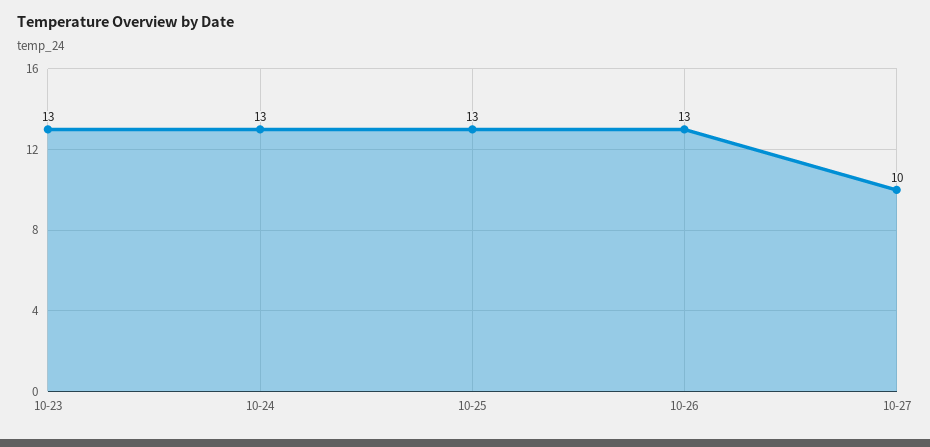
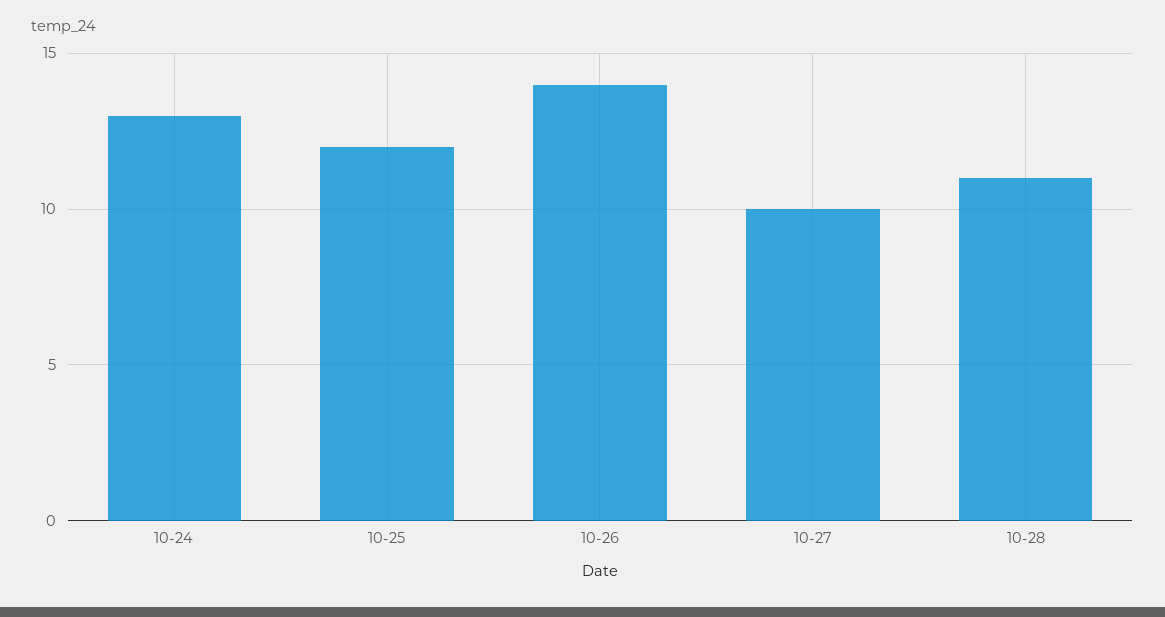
10-23: 13 -> none
10-25: 13 -> 12
10-26: 13 -> 14
10-28: none -> 11

